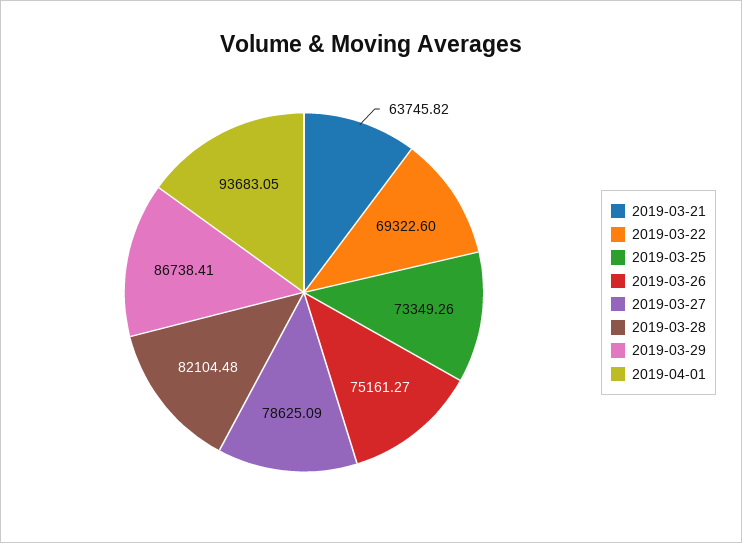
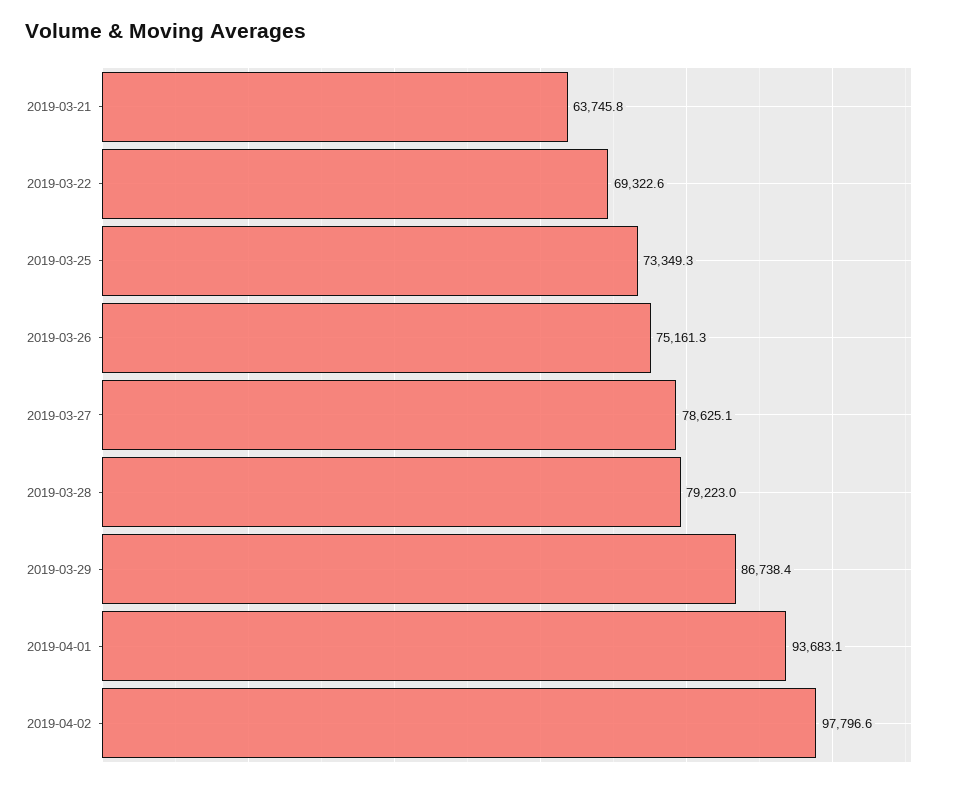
2019-03-28: 82104.48 -> 79223
2019-04-02: none -> 97796.6

